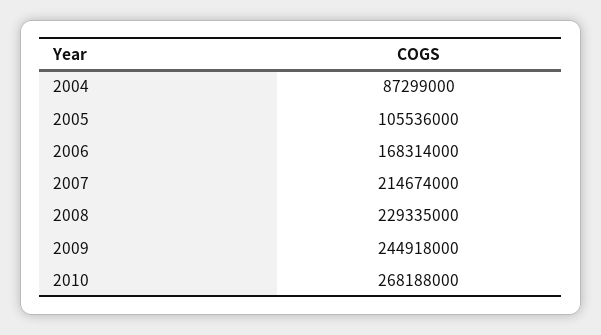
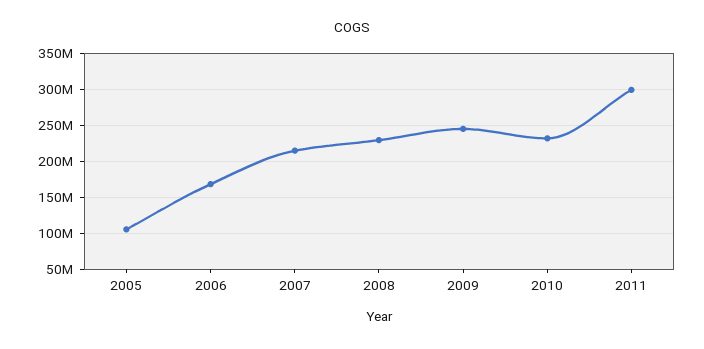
2004: 87299000 -> none
2010: 268188000 -> 230000000
2011: none -> 300000000

